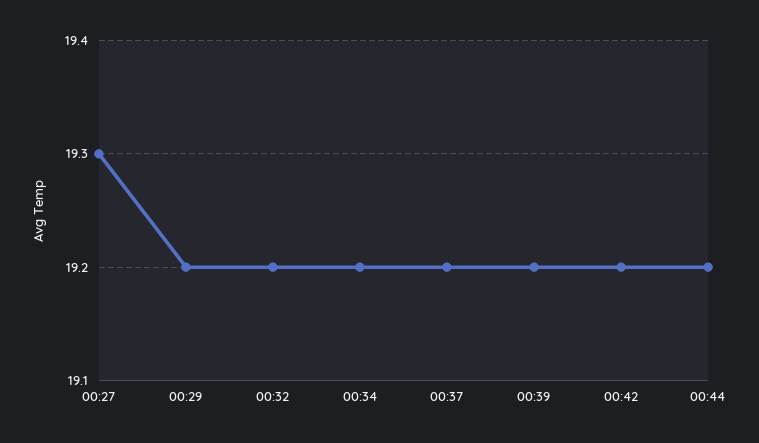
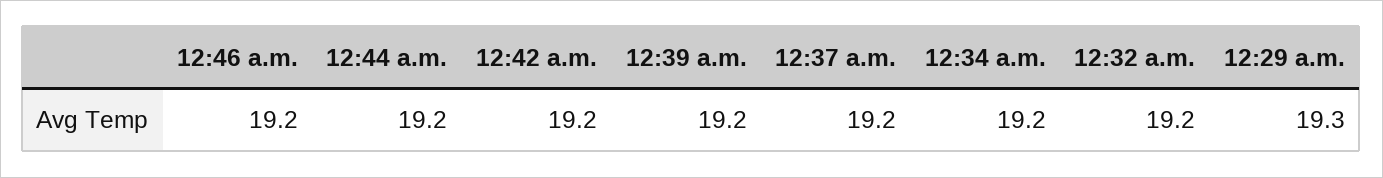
00:27: 19.3 -> none
00:29: 19.2 -> 19.3
12:46 a.m.: none -> 19.2

